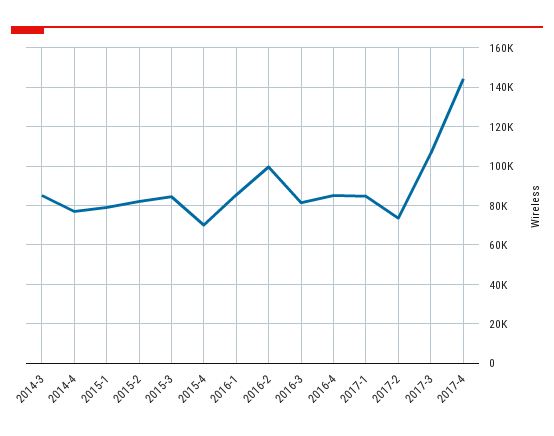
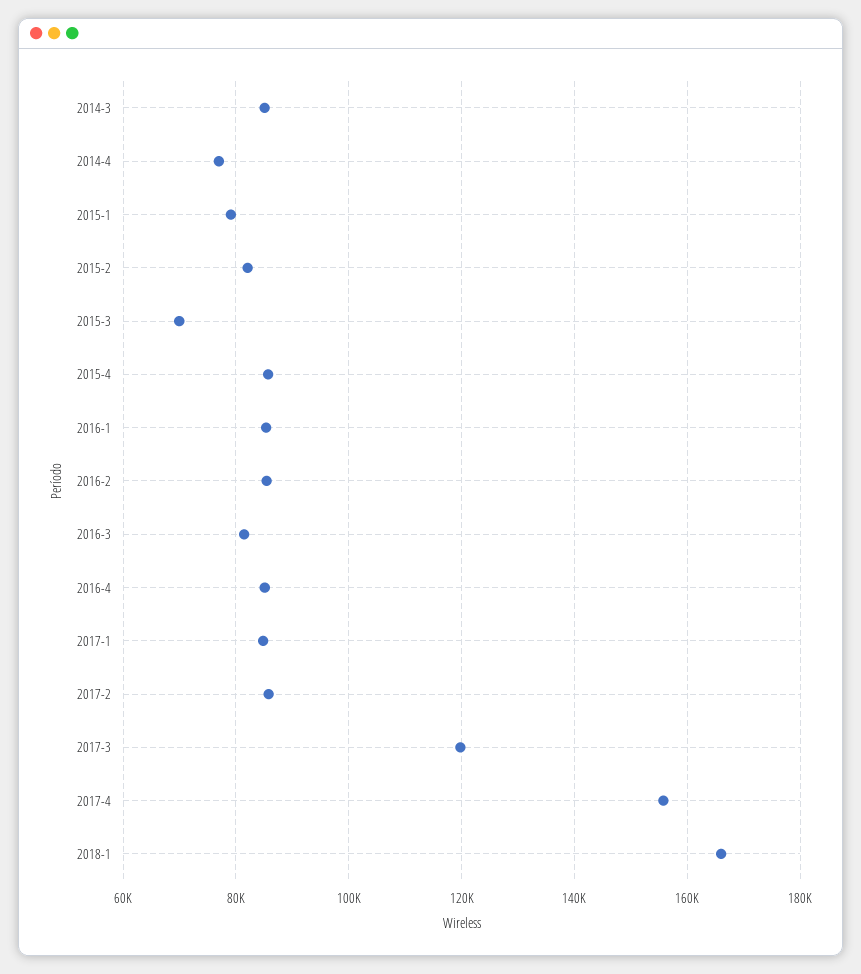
2015-3: 85000 -> 70000
2015-4: 70000 -> 86000
2016-2: 100000 -> 86000
2017-2: 75000 -> 86000
2017-3: 105000 -> 120000
2017-4: 145000 -> 156000
2018-1: none -> 166000

